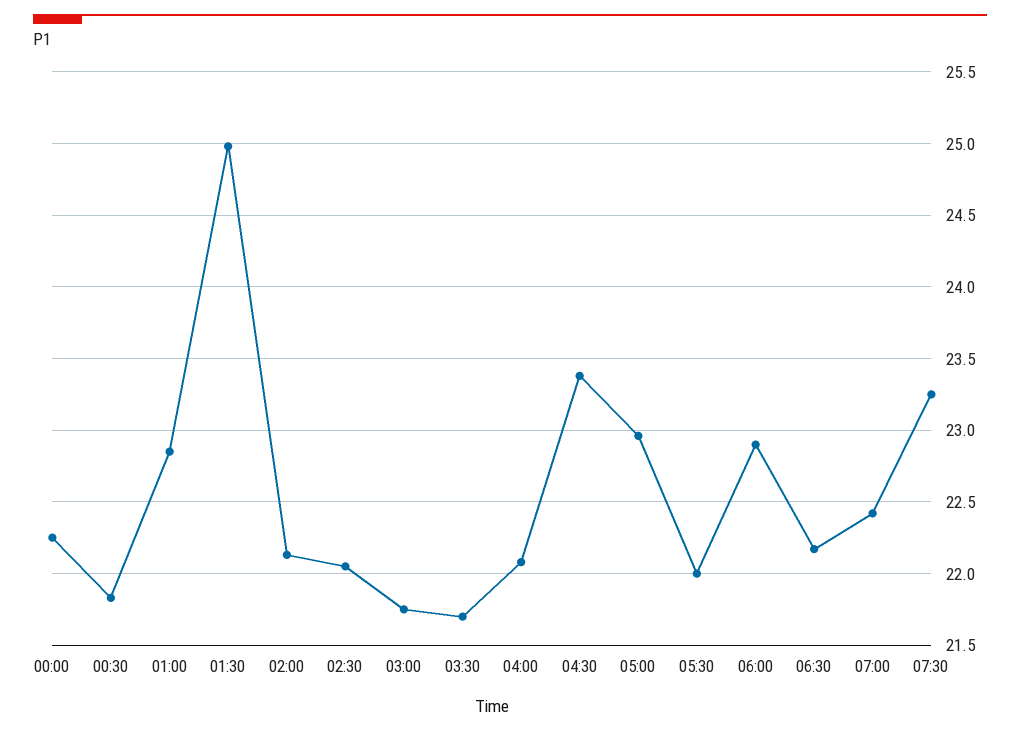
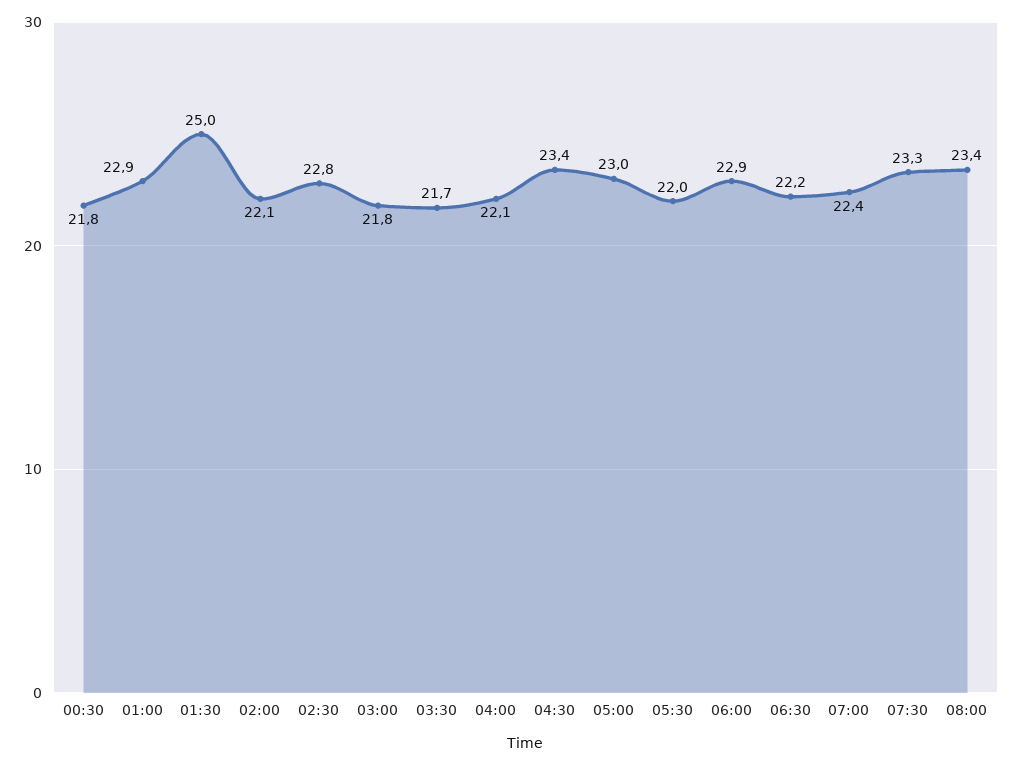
00:00: 22.25 -> none
02:30: 22.05 -> 22.8
08:00: none -> 23.4

